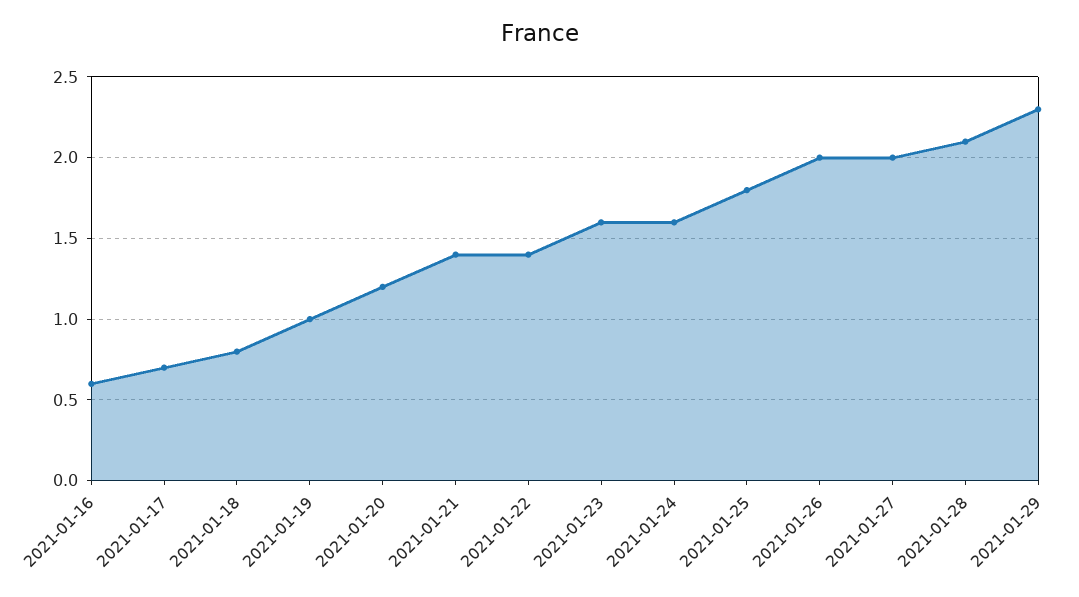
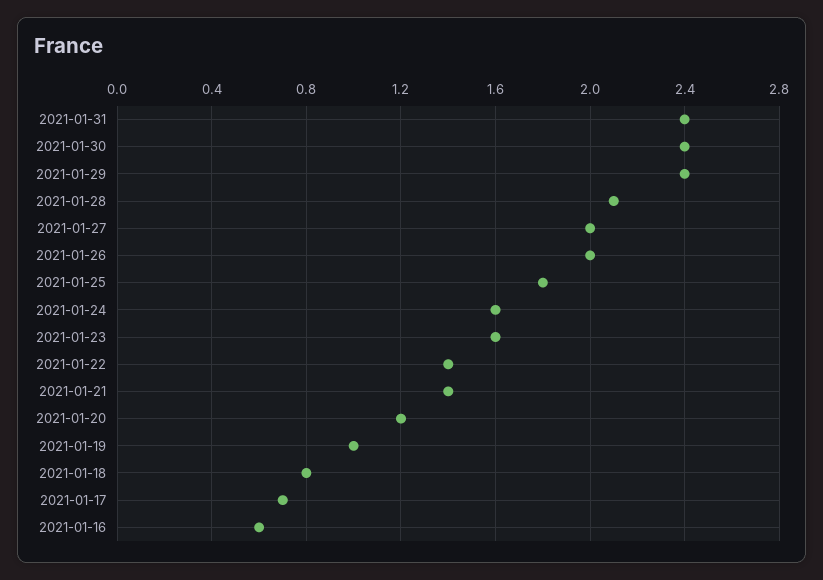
2021-01-29: 2.3 -> 2.4
2021-01-31: none -> 2.4
2021-01-30: none -> 2.4

